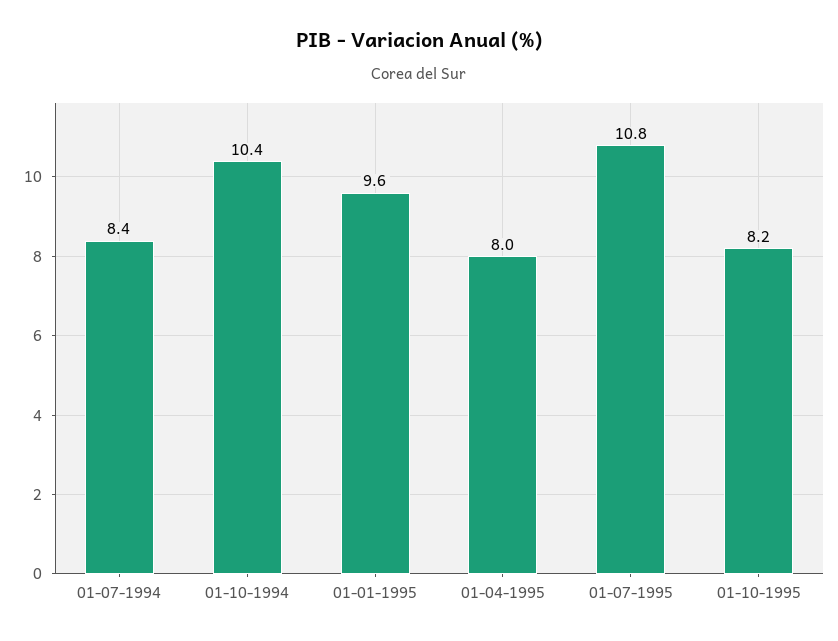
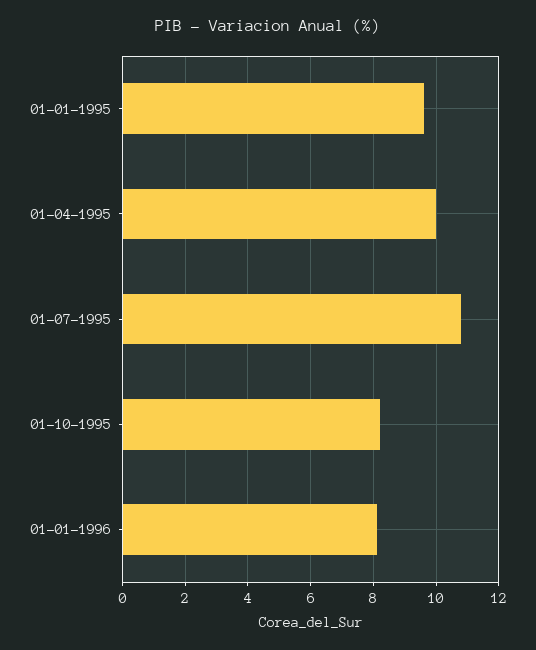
01-07-1994: 8.4 -> none
01-10-1994: 10.4 -> none
01-04-1995: 8 -> 10
01-01-1996: none -> 8

